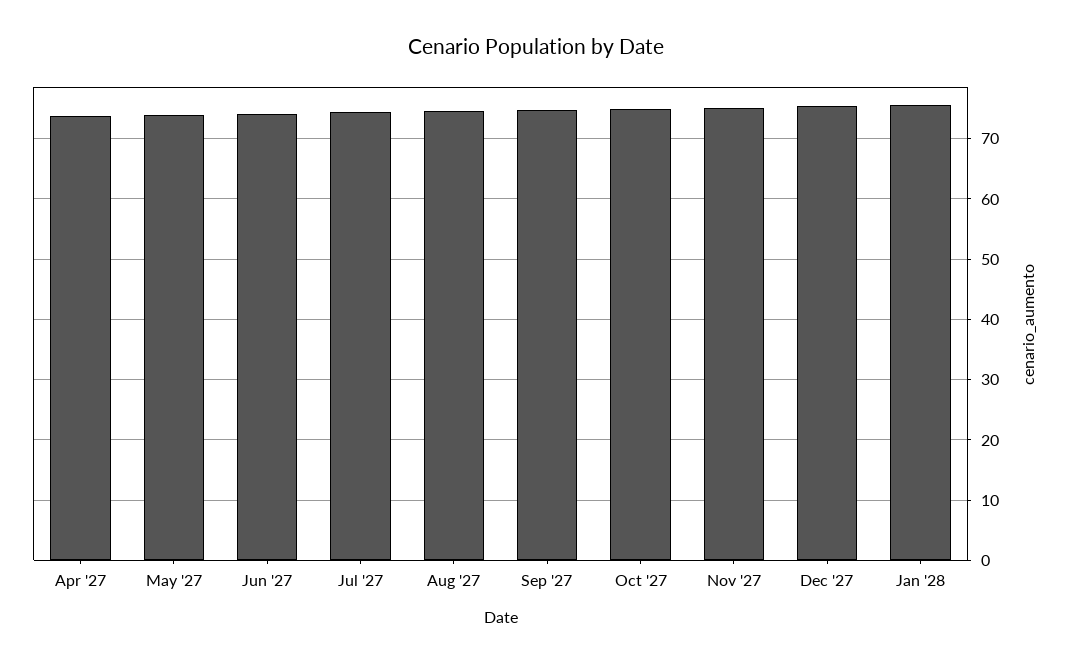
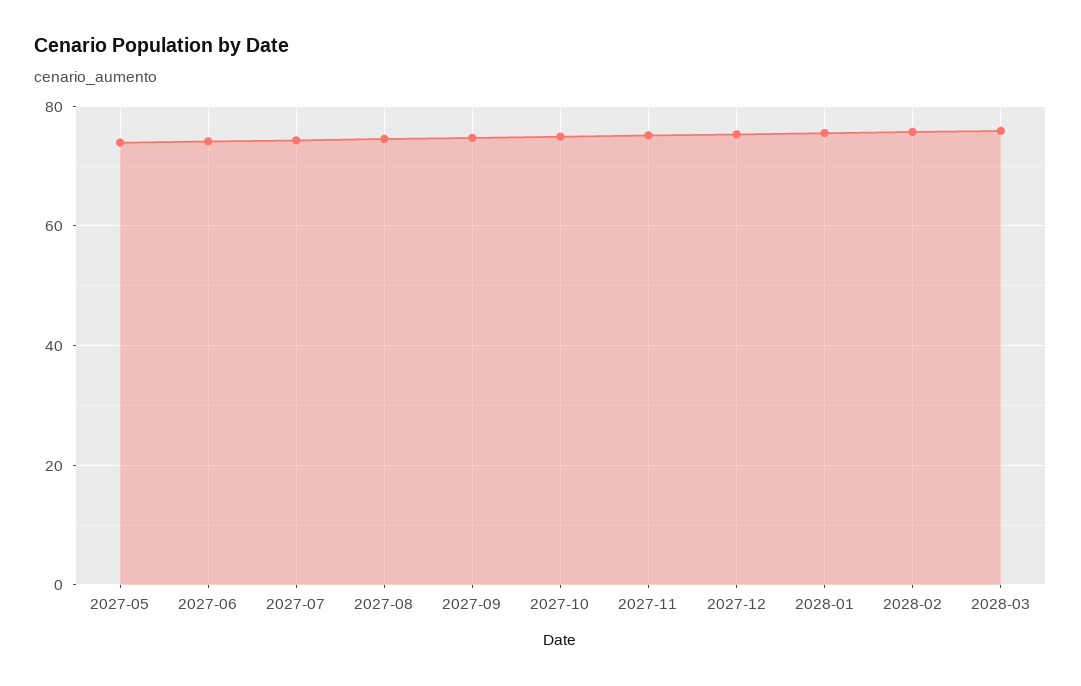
Apr '27: 74 -> none
2028-02: none -> 76
2028-03: none -> 76

